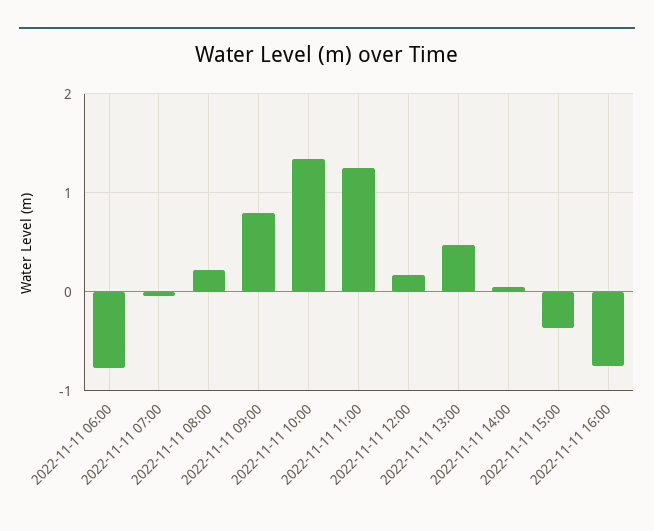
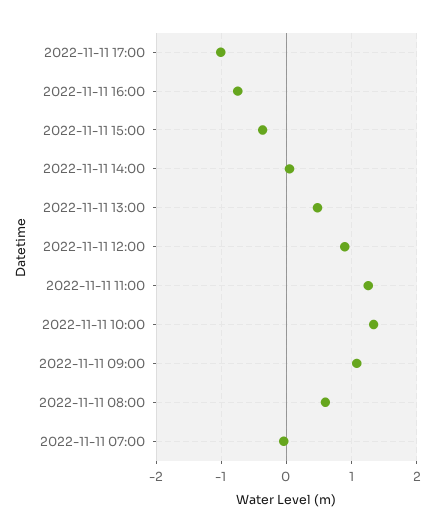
2022-11-11 06:00: -0.8 -> none
2022-11-11 08:00: 0.2 -> 0.6
2022-11-11 09:00: 0.8 -> 1.1
2022-11-11 12:00: 0.2 -> 0.9
2022-11-11 17:00: none -> -1

